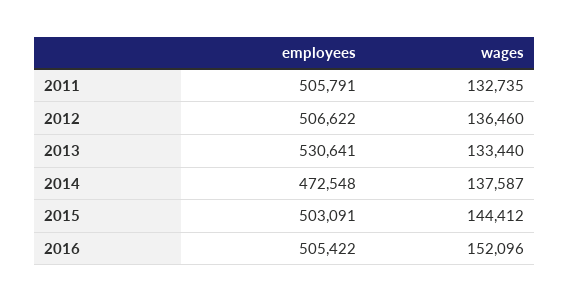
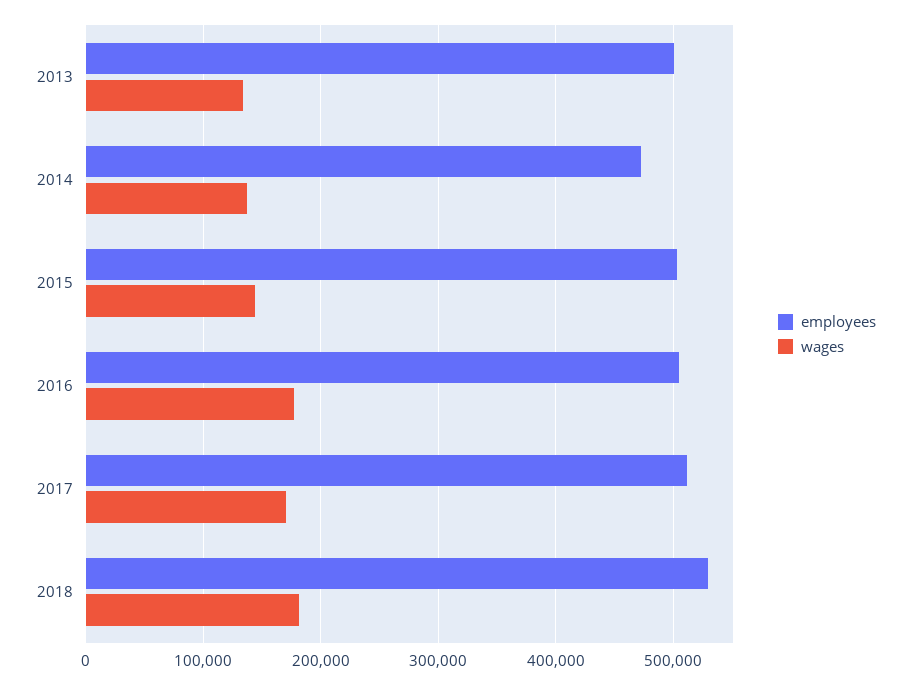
employees, 2011: 505791 -> none
wages, 2011: 132735 -> none
employees, 2012: 506622 -> none
wages, 2012: 136460 -> none
employees, 2013: 530641 -> 500000
wages, 2016: 152096 -> 180000
employees, 2017: none -> 510000
wages, 2017: none -> 170000
employees, 2018: none -> 530000
wages, 2018: none -> 180000

